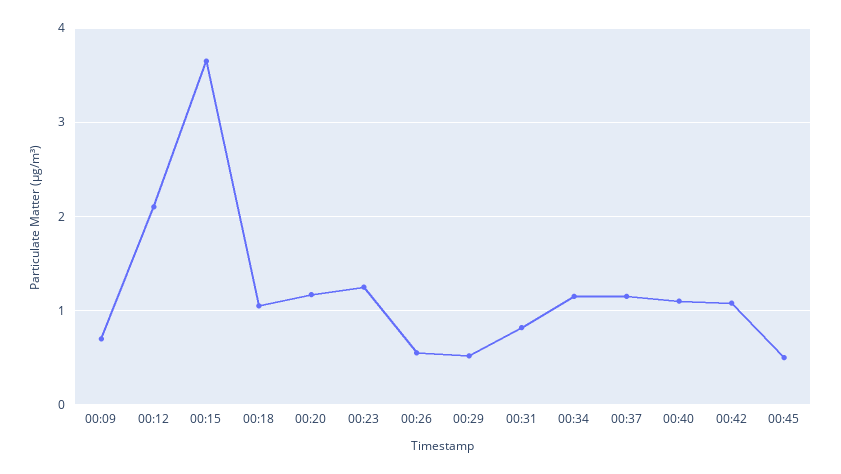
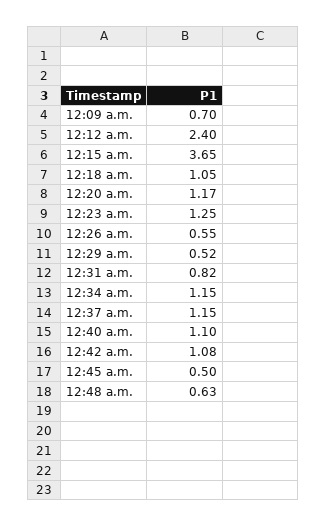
00:12: 2.1 -> 2.4
12:48 a.m.: none -> 0.63

